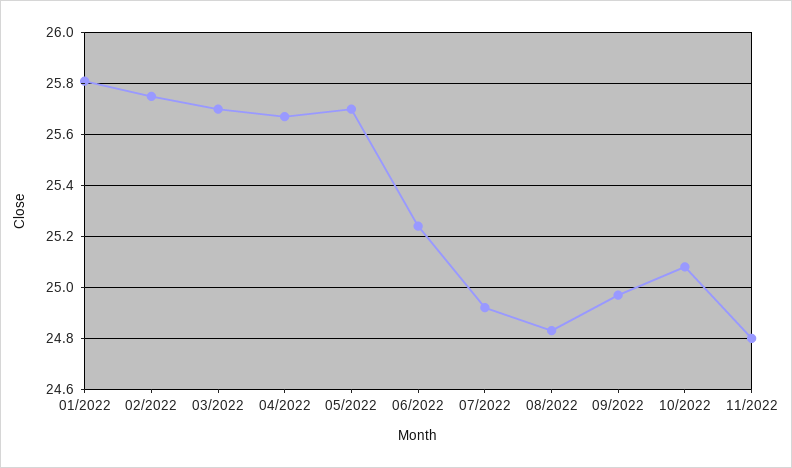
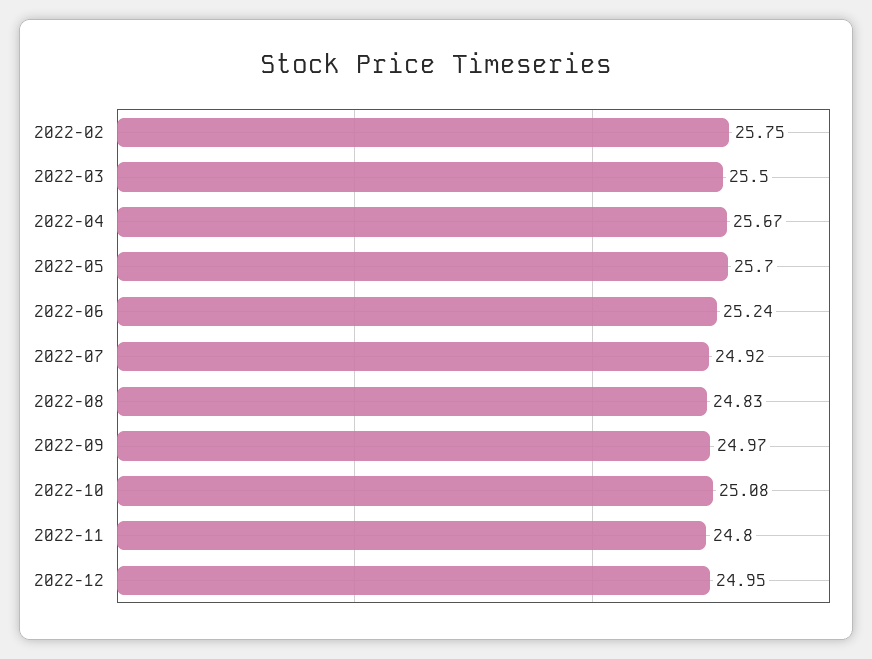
01/2022: 25.8 -> none
03/2022: 25.7 -> 25.5
2022-12: none -> 24.95

